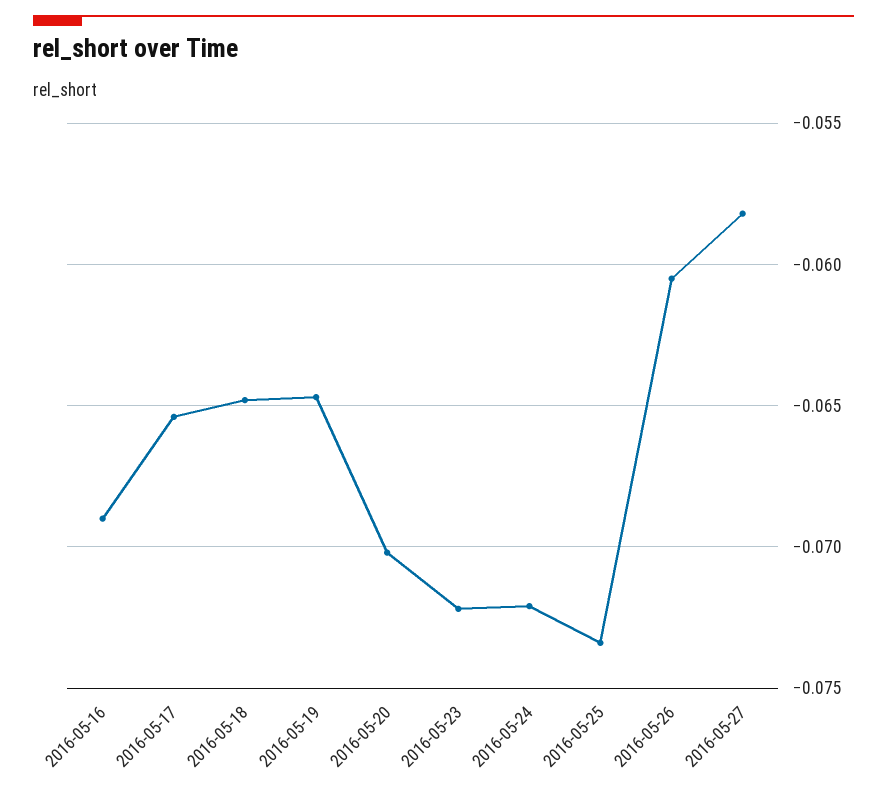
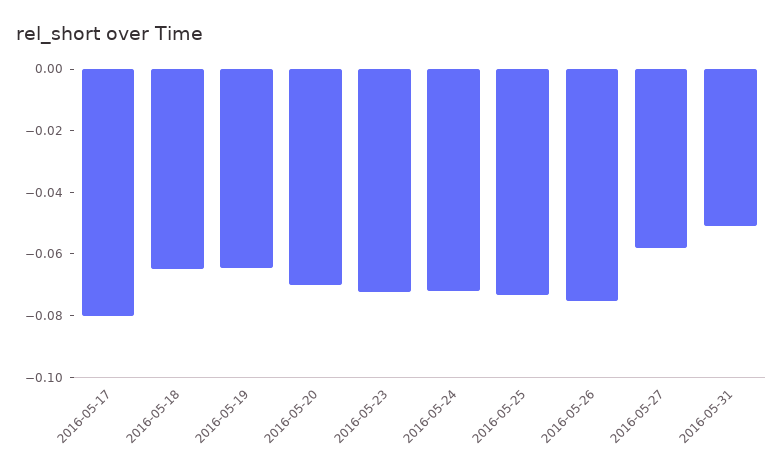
2016-05-16: -0.069 -> none
2016-05-17: -0.0655 -> -0.08
2016-05-26: -0.0605 -> -0.075
2016-05-31: none -> -0.05

